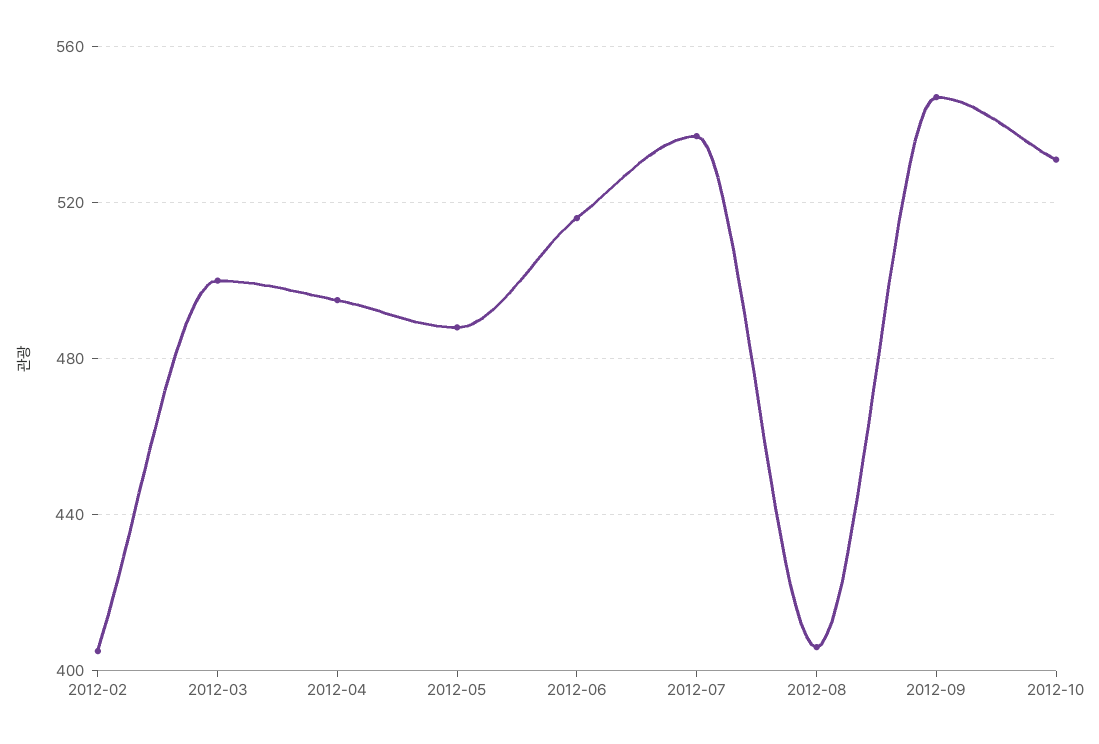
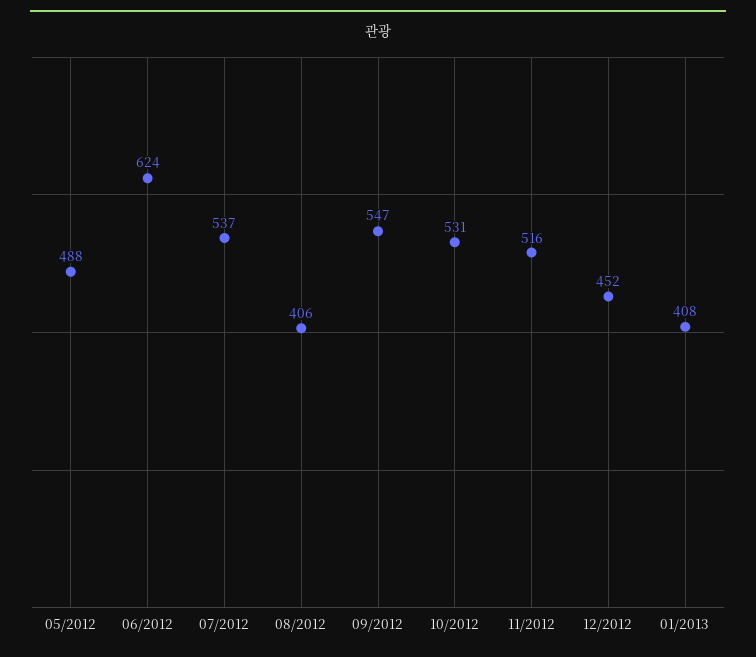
2012-02: 405 -> none
2012-03: 500 -> none
2012-04: 495 -> none
2012-06: 515 -> 624
11/2012: none -> 516
12/2012: none -> 452
01/2013: none -> 408

